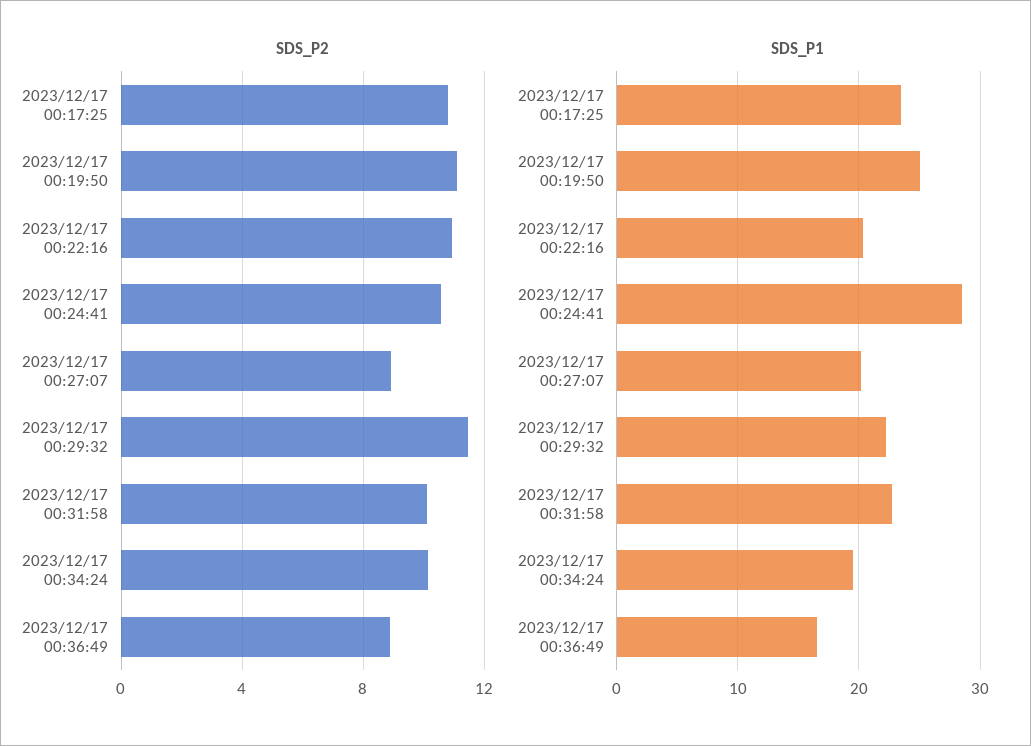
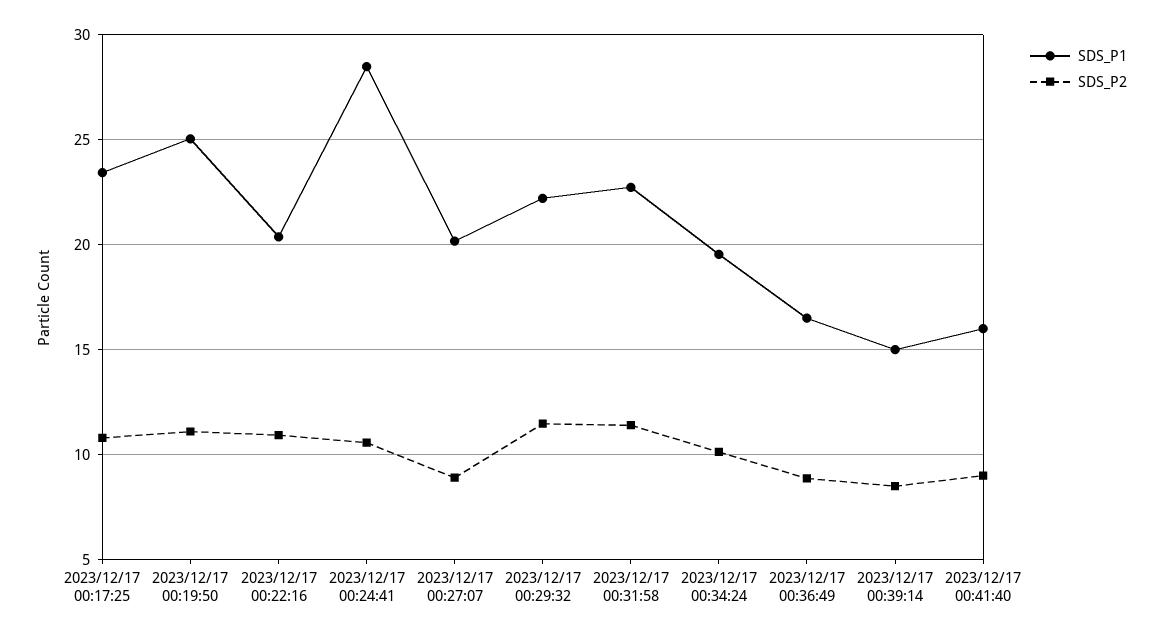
SDS_P2, 2023/12/17 00:31:58: 10 -> 11.5
SDS_P1, 2023/12/17 00:39:14: none -> 15
SDS_P2, 2023/12/17 00:39:14: none -> 8.5
SDS_P1, 2023/12/17 00:41:40: none -> 16
SDS_P2, 2023/12/17 00:41:40: none -> 9

